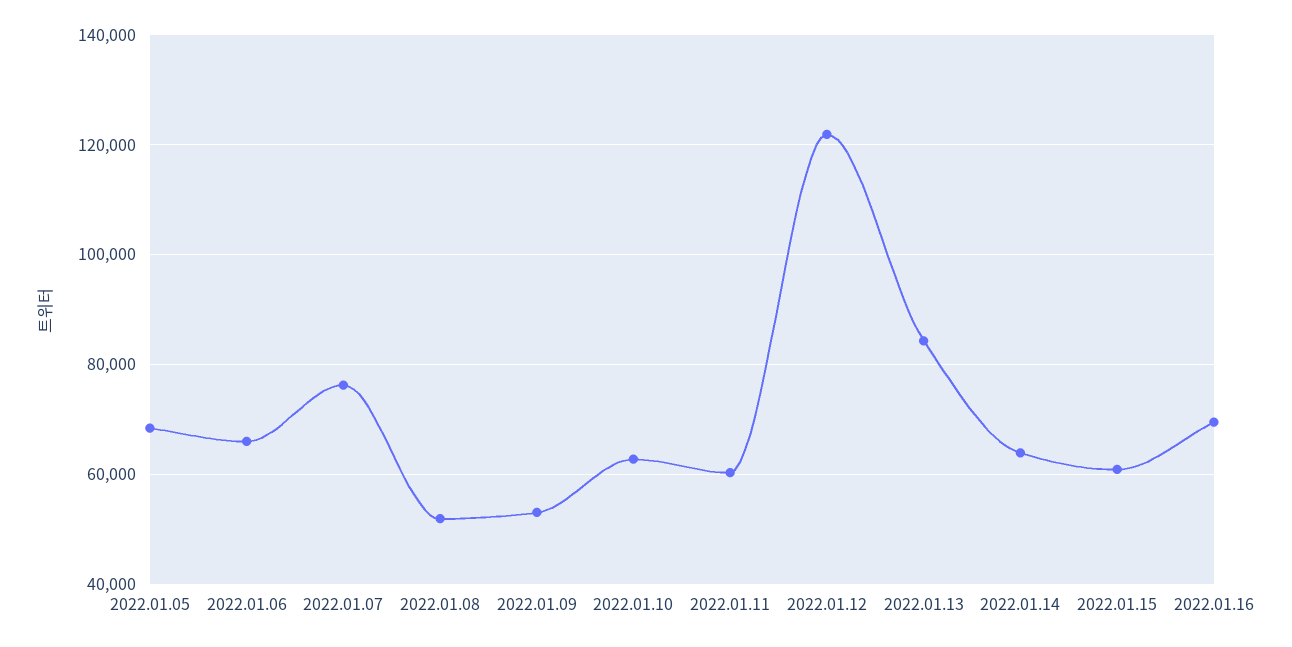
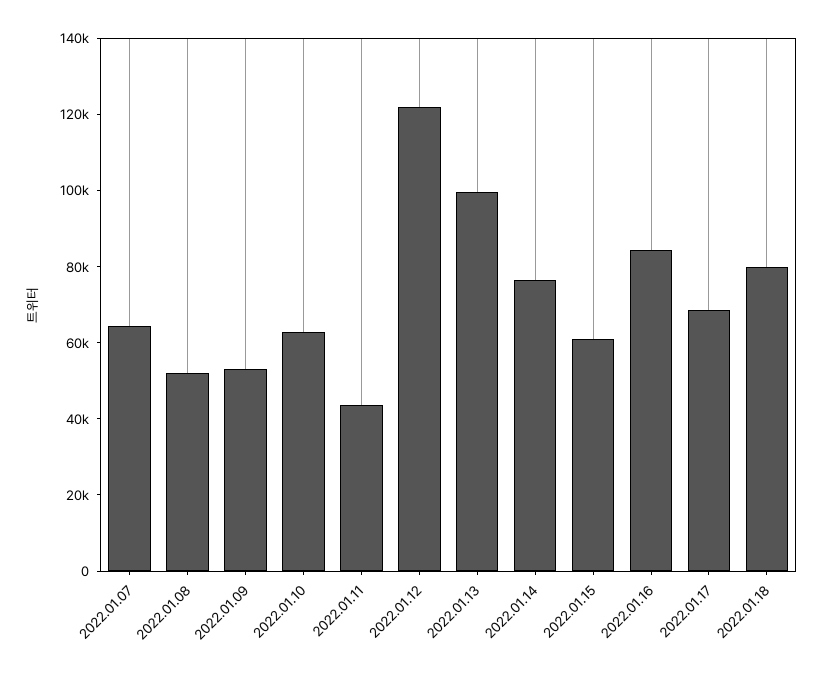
2022.01.05: 68000 -> none
2022.01.06: 66000 -> none
2022.01.07: 76000 -> 65000
2022.01.11: 60000 -> 45000
2022.01.13: 84000 -> 100000
2022.01.14: 64000 -> 75000
2022.01.16: 70000 -> 85000
2022.01.17: none -> 70000
2022.01.18: none -> 80000

